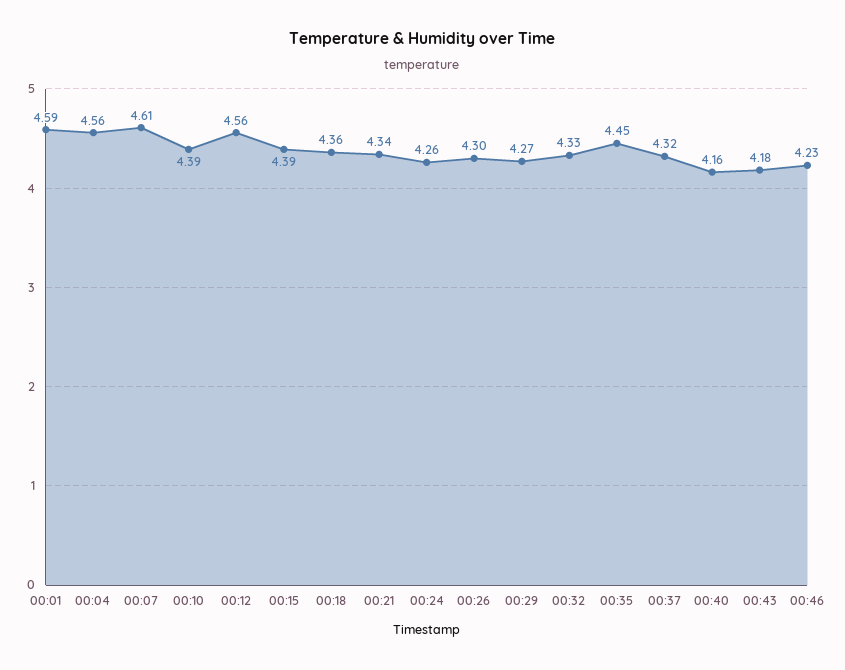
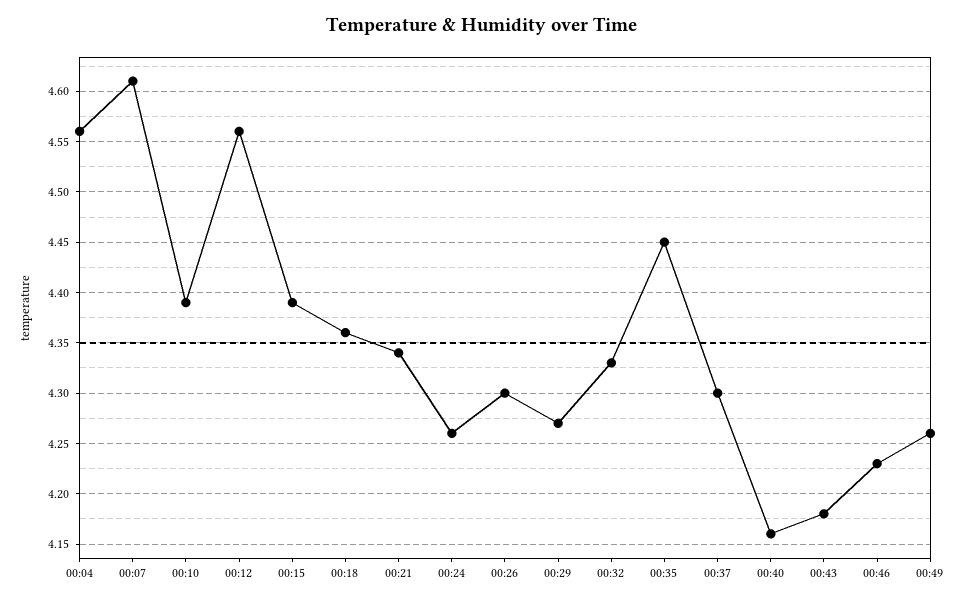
00:01: 4.59 -> none
00:37: 4.32 -> 4.3
00:49: none -> 4.26

